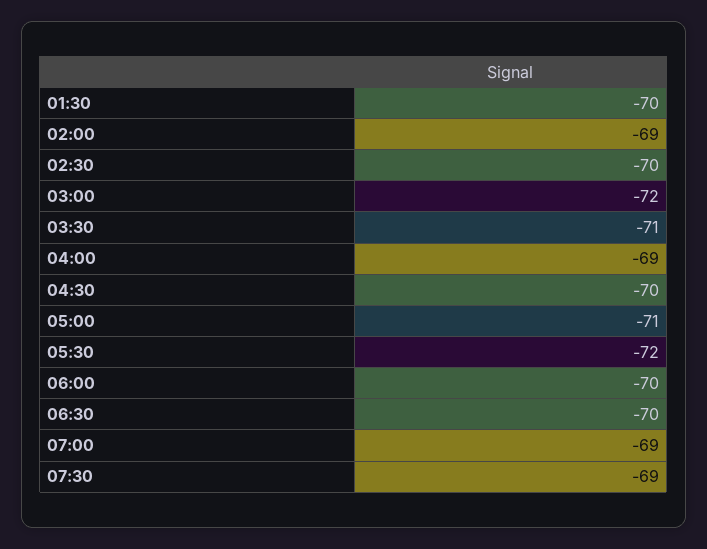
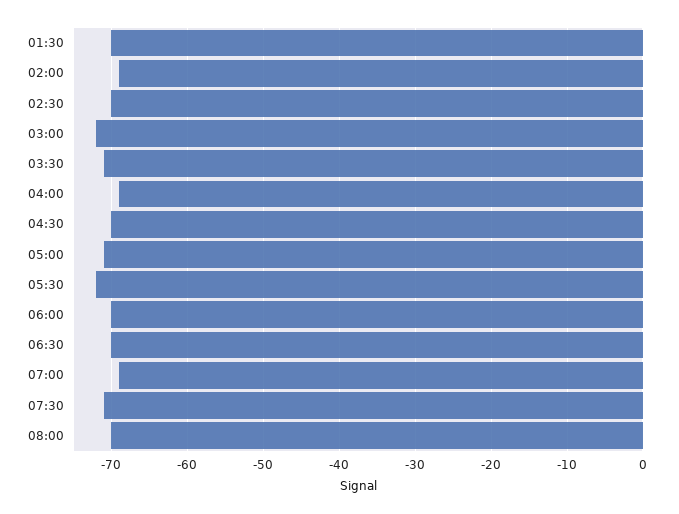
07:30: -69 -> -71
08:00: none -> -70

